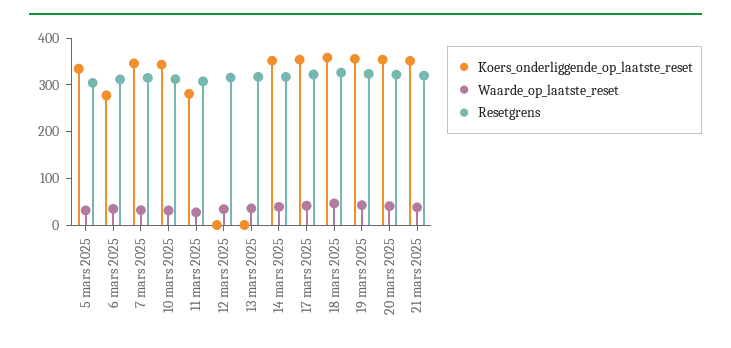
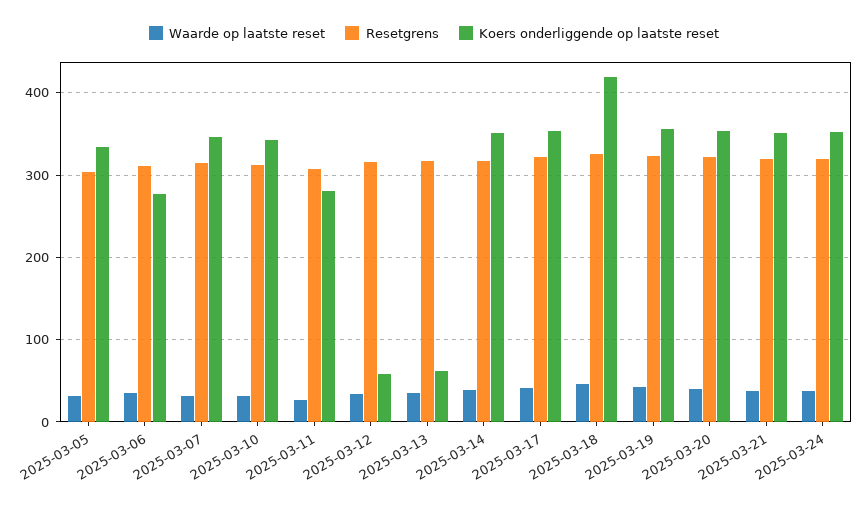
Koers_onderliggende_op_laatste_reset, 12 mars 2025: 0 -> 60
Koers_onderliggende_op_laatste_reset, 13 mars 2025: 0 -> 60
Koers_onderliggende_op_laatste_reset, 18 mars 2025: 360 -> 420
Waarde_op_laatste_reset, 2025-03-24: none -> 40
Resetgrens, 2025-03-24: none -> 320
Koers_onderliggende_op_laatste_reset, 2025-03-24: none -> 350

